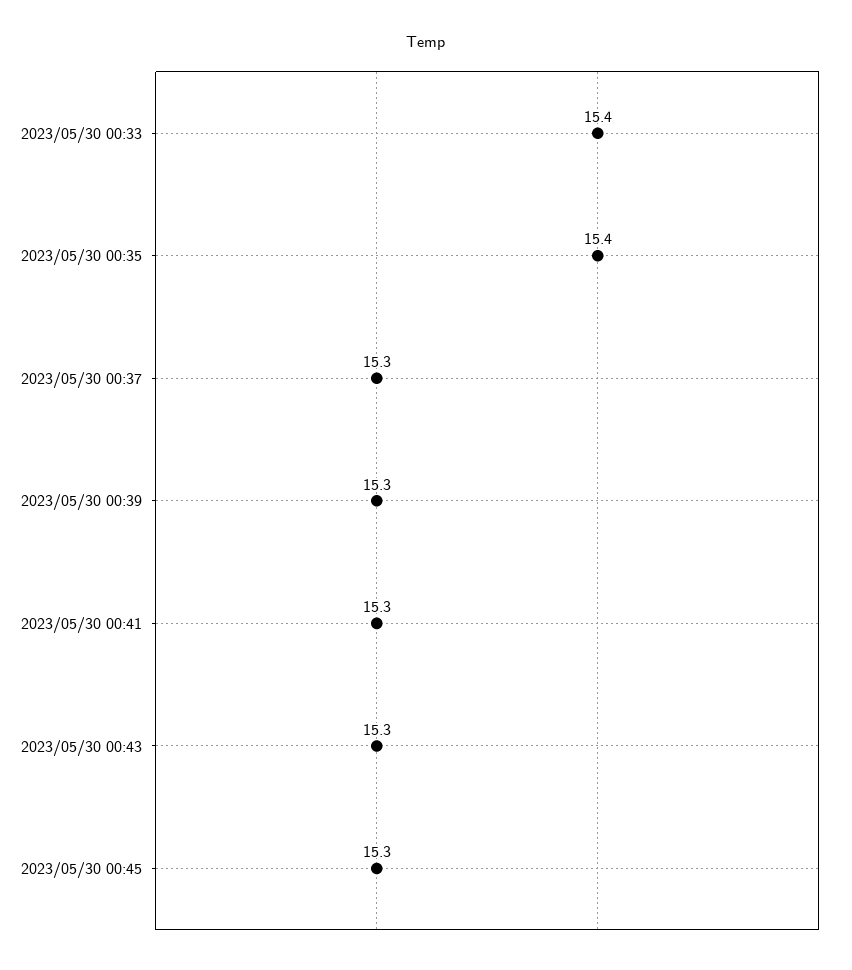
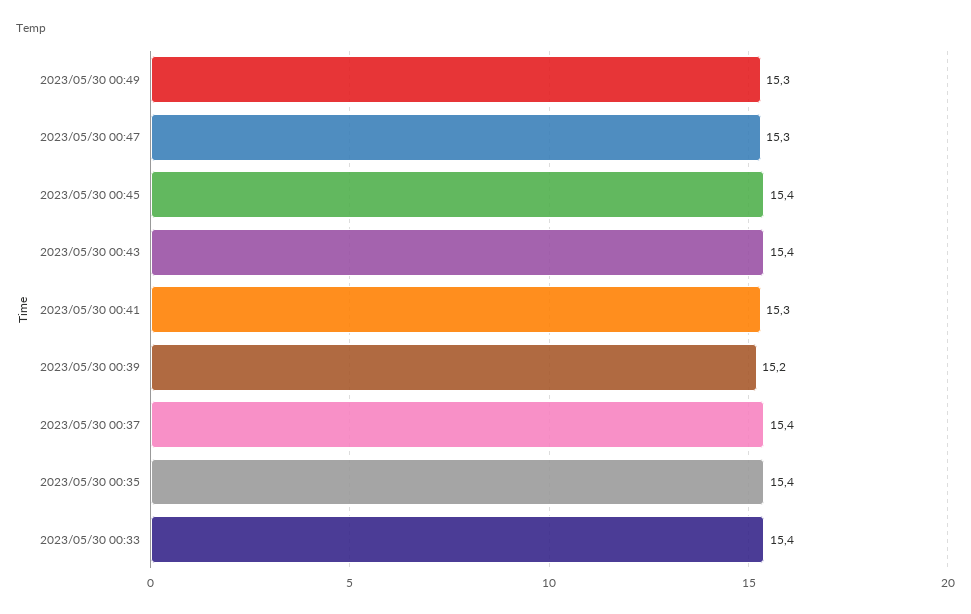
2023/05/30 00:37: 15.3 -> 15.4
2023/05/30 00:39: 15.3 -> 15.2
2023/05/30 00:43: 15.3 -> 15.4
2023/05/30 00:45: 15.3 -> 15.4
2023/05/30 00:49: none -> 15.3
2023/05/30 00:47: none -> 15.3

